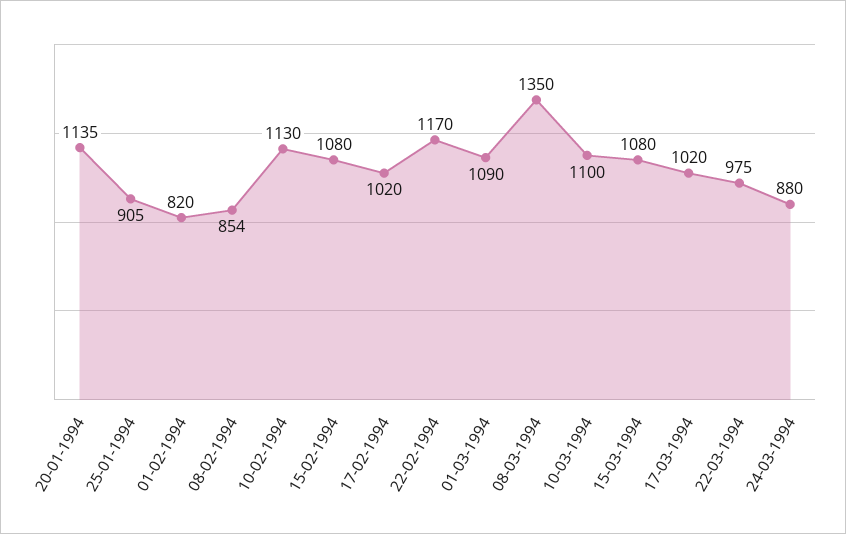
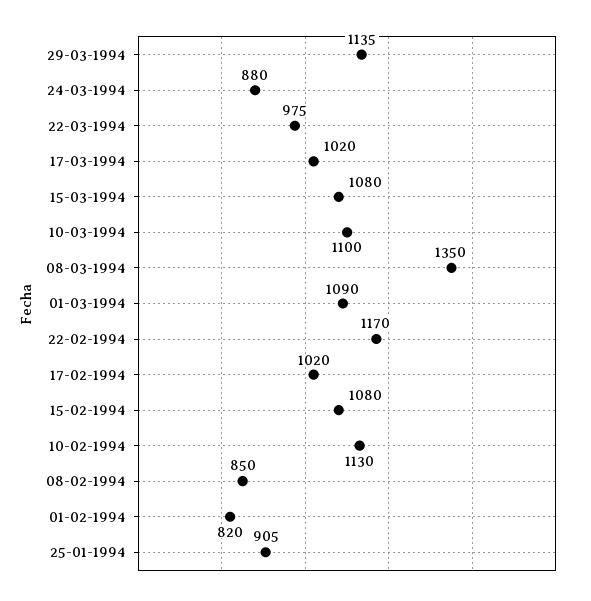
20-01-1994: 1135 -> none
08-02-1994: 854 -> 850
29-03-1994: none -> 1135

